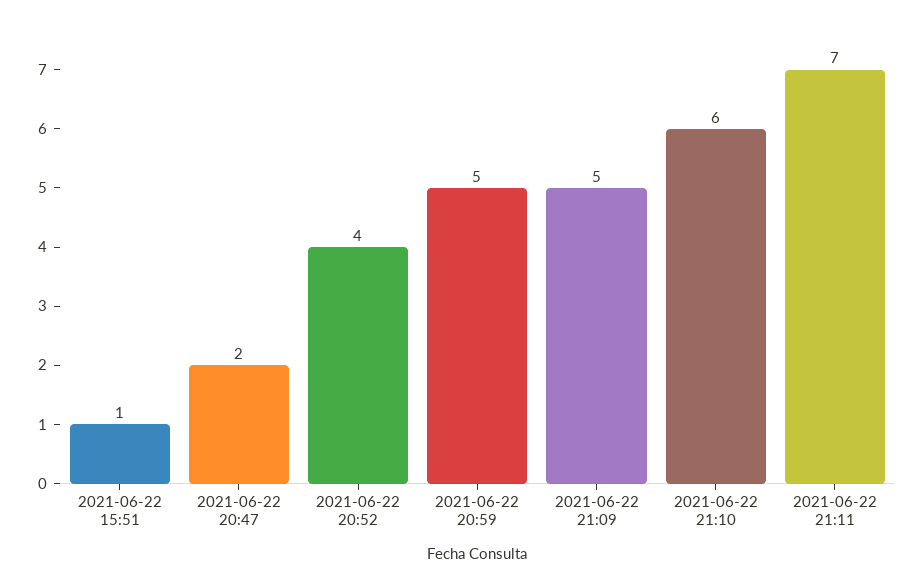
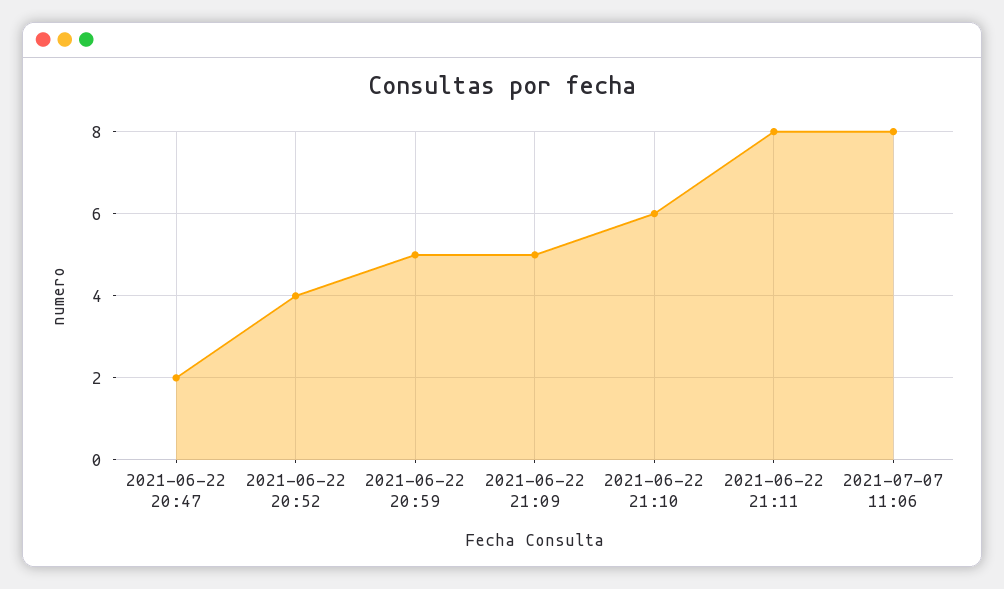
2021-06-22 15:51: 1 -> none
2021-06-22 21:11: 7 -> 8
2021-07-07 11:06: none -> 8

